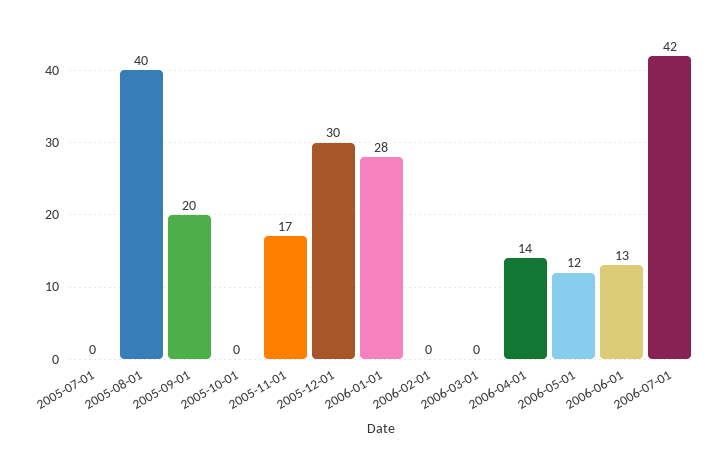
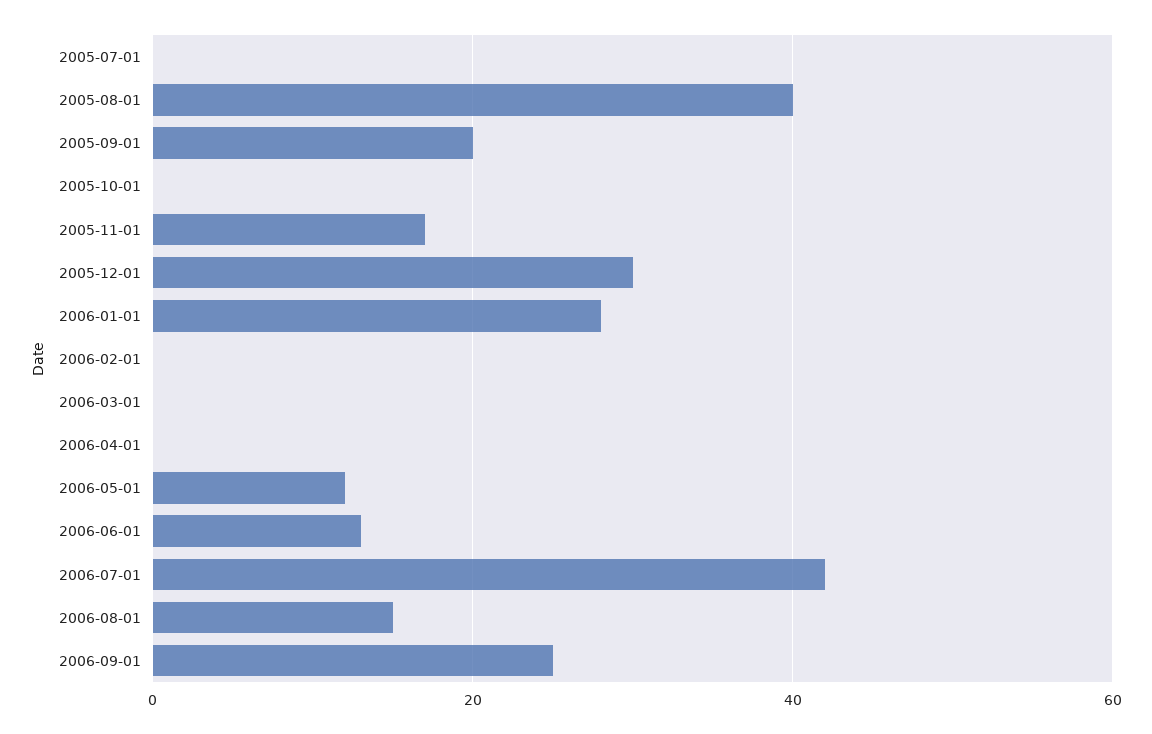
2006-04-01: 14 -> 0
2006-08-01: none -> 15
2006-09-01: none -> 25

